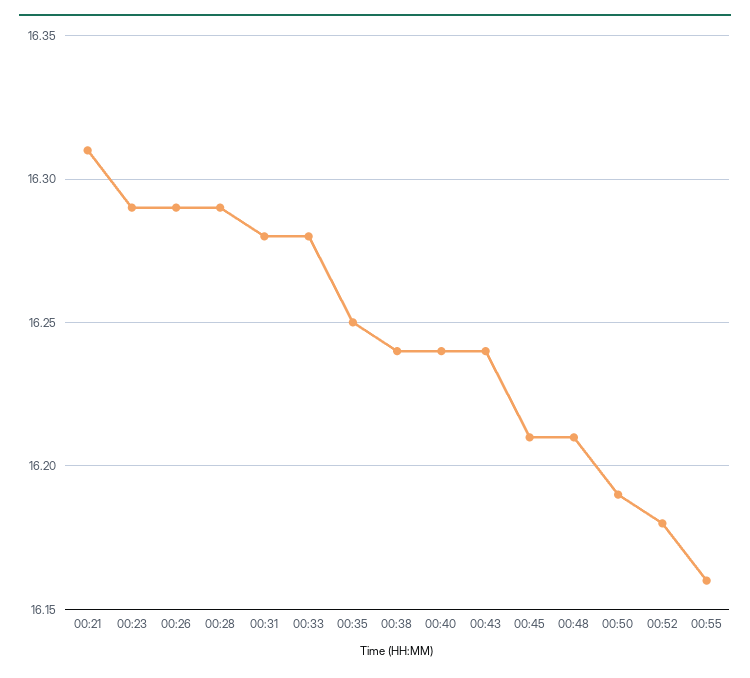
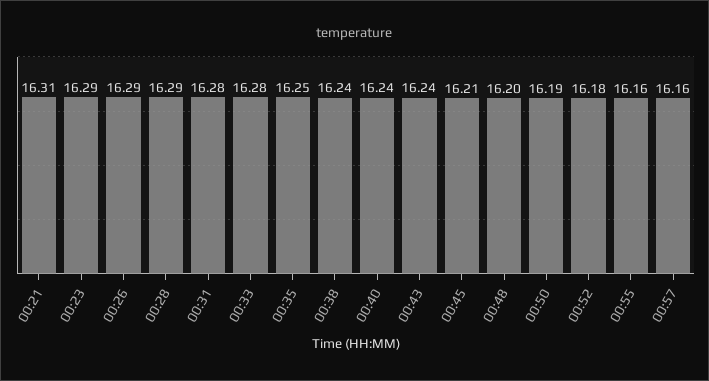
00:48: 16.21 -> 16.2
00:57: none -> 16.16

